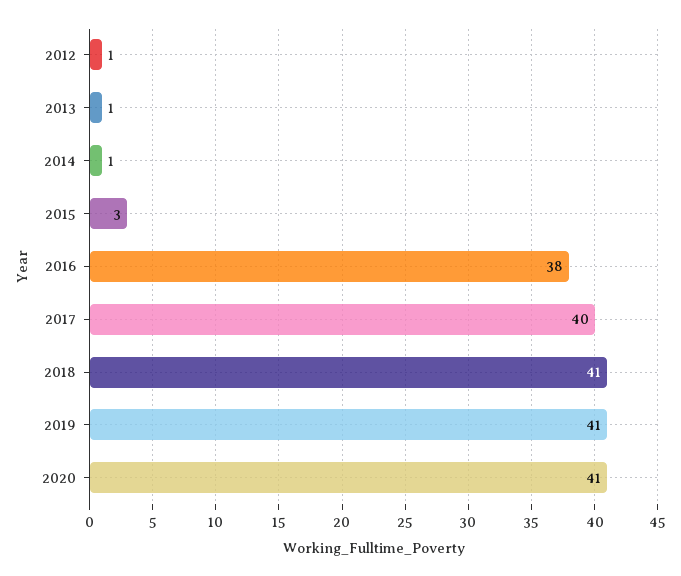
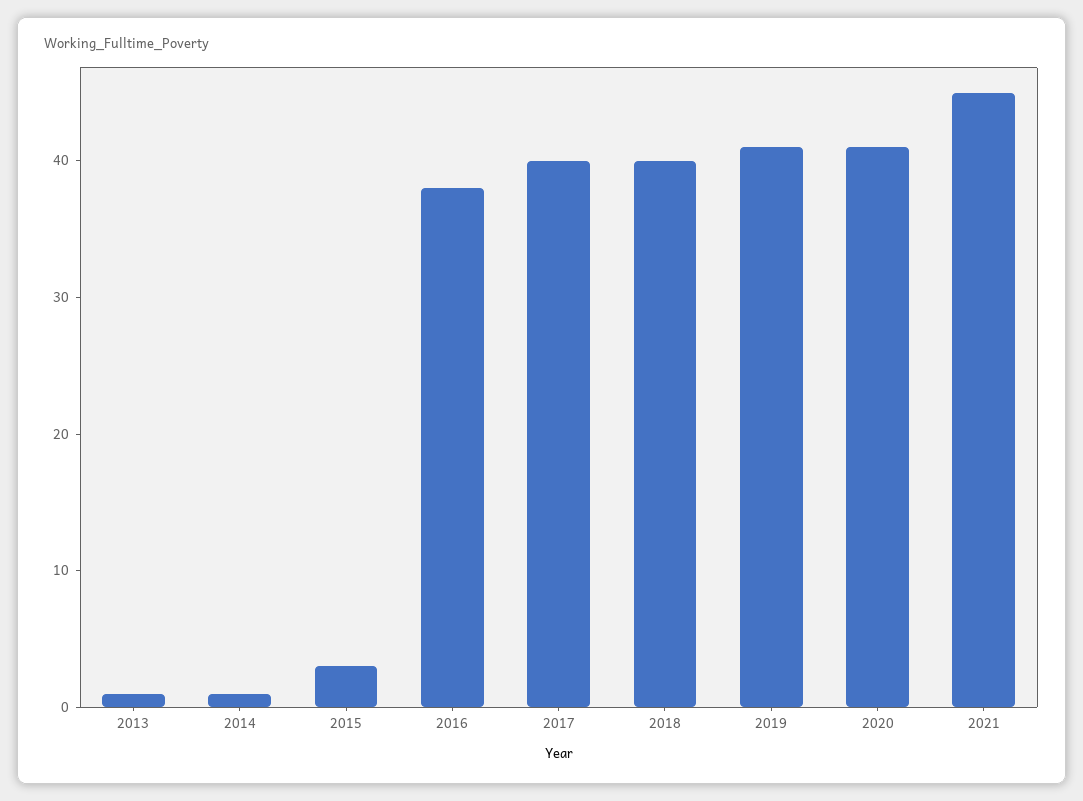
2012: 1 -> none
2018: 41 -> 40
2021: none -> 45

